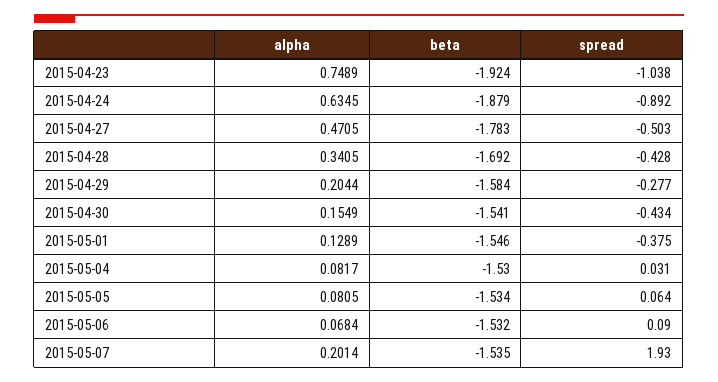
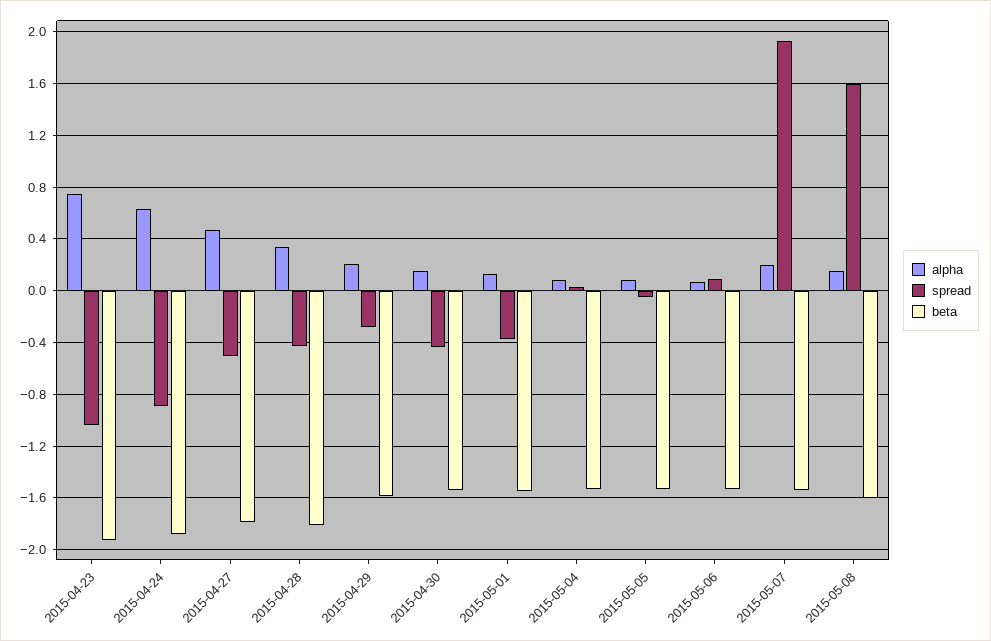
beta, 2015-04-28: -1.692 -> -1.8
spread, 2015-05-05: 0.064 -> -0.05
alpha, 2015-05-08: none -> 0.15
spread, 2015-05-08: none -> 1.6
beta, 2015-05-08: none -> -1.6

